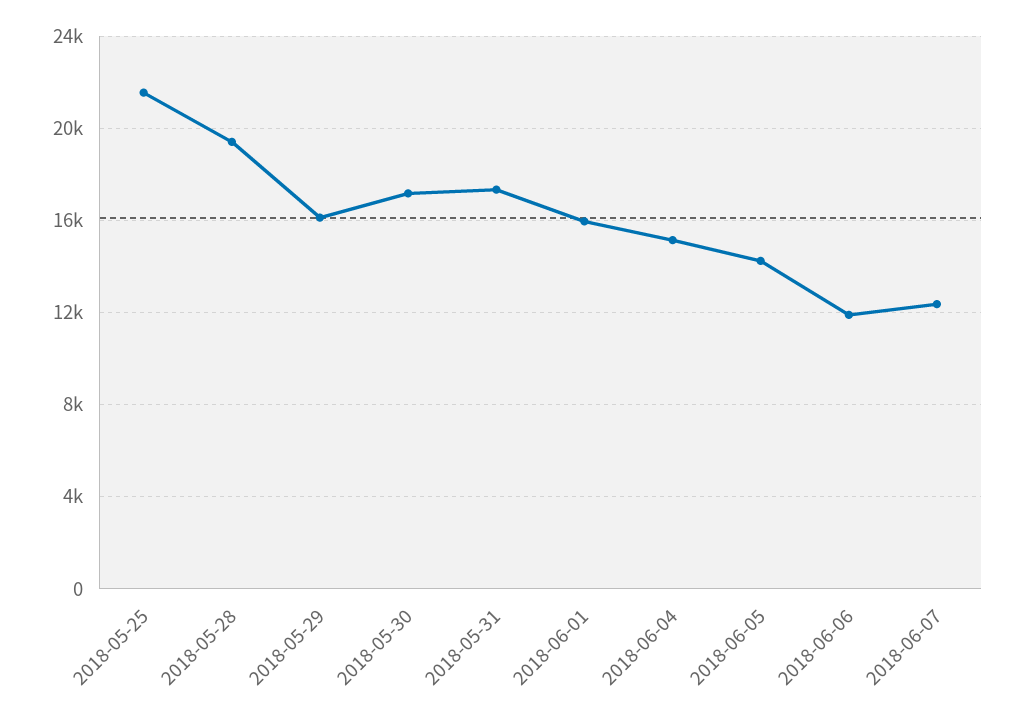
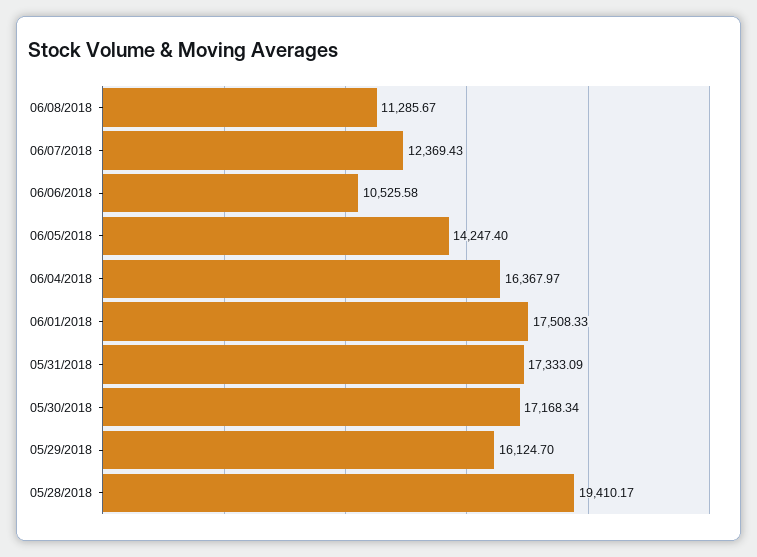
2018-05-25: 21500 -> none
2018-06-01: 16000 -> 17508.33
2018-06-04: 15000 -> 16367.97
2018-06-06: 12000 -> 10525.58
06/08/2018: none -> 11285.67

